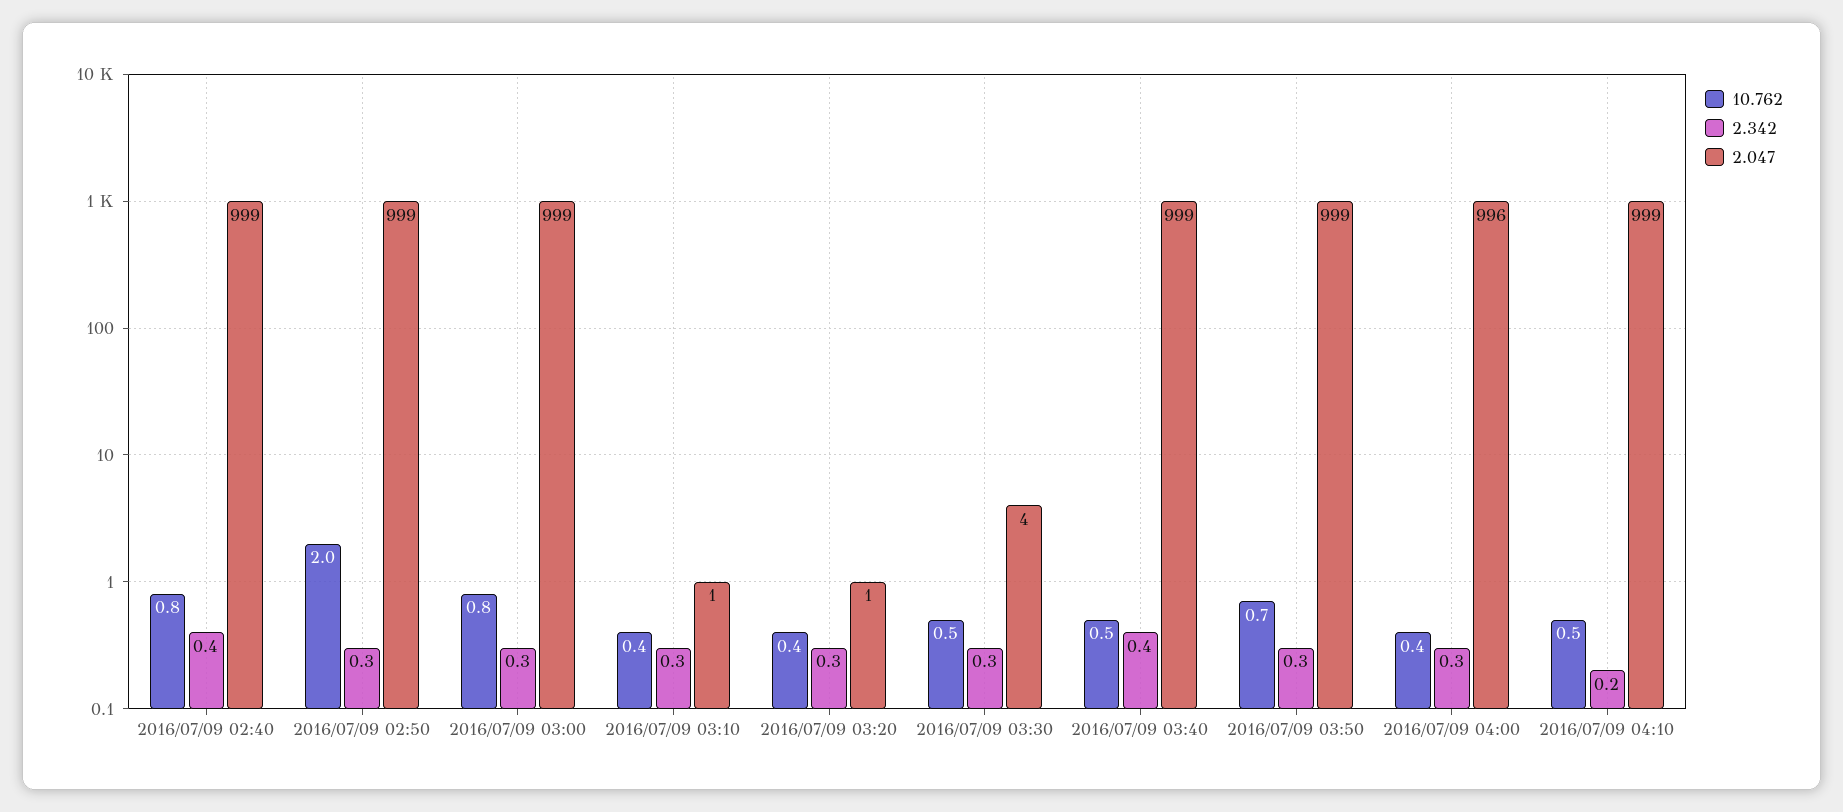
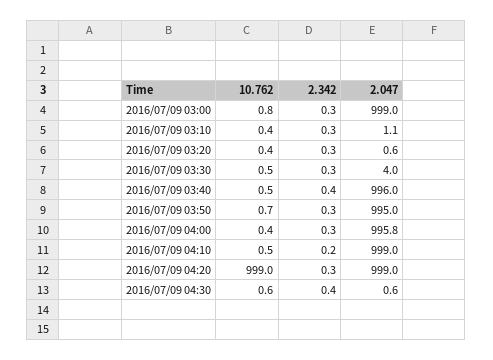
10.762, 2016/07/09 02:40: 0.8 -> none
2.342, 2016/07/09 02:40: 0.4 -> none
2.047, 2016/07/09 02:40: 999 -> none
10.762, 2016/07/09 02:50: 2 -> none
2.342, 2016/07/09 02:50: 0.3 -> none
2.047, 2016/07/09 02:50: 999 -> none
2.047, 2016/07/09 03:40: 999 -> 996
2.047, 2016/07/09 03:50: 999 -> 995
10.762, 2016/07/09 04:20: none -> 999
2.342, 2016/07/09 04:20: none -> 0.3
2.047, 2016/07/09 04:20: none -> 999
10.762, 2016/07/09 04:30: none -> 0.6
2.342, 2016/07/09 04:30: none -> 0.4
2.047, 2016/07/09 04:30: none -> 0.6

